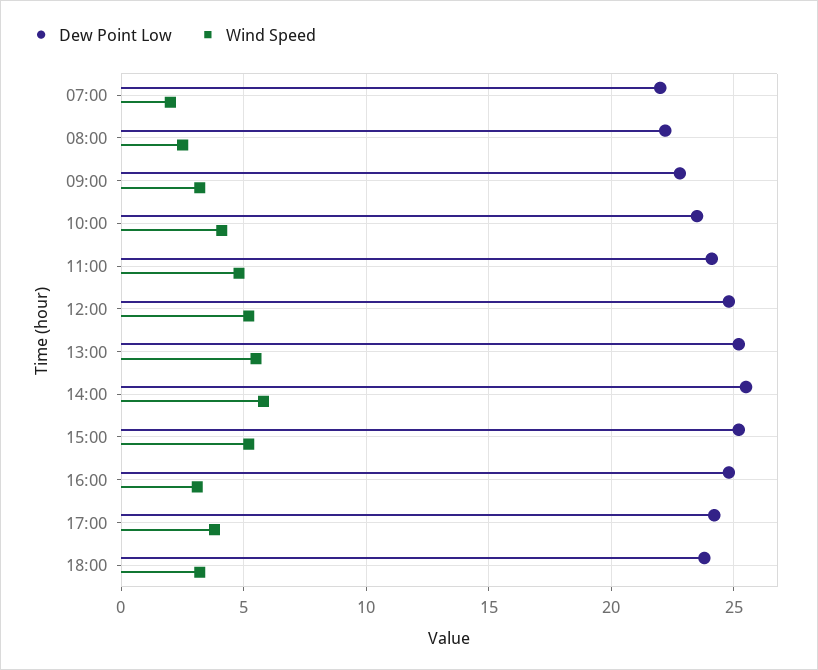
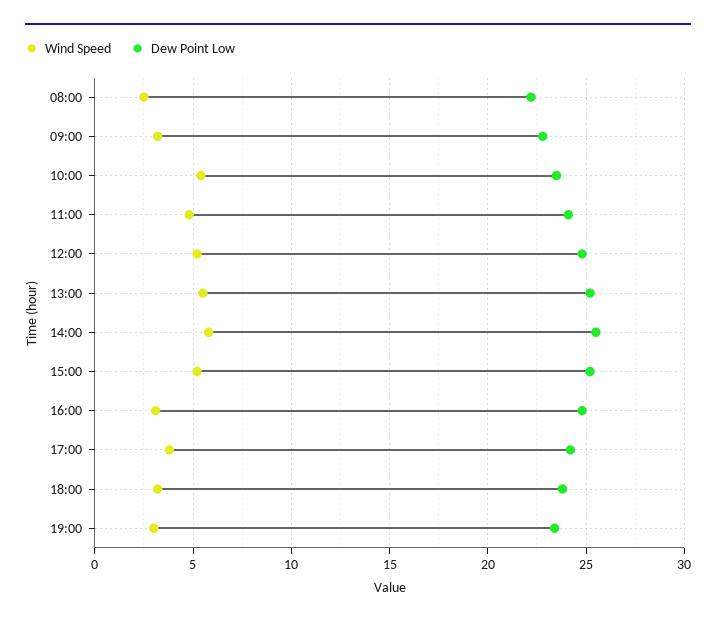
Dew Point Low, 07:00: 22 -> none
Wind Speed, 07:00: 2 -> none
Wind Speed, 10:00: 4 -> 5.5
Wind Speed, 19:00: none -> 3
Dew Point Low, 19:00: none -> 23.5

